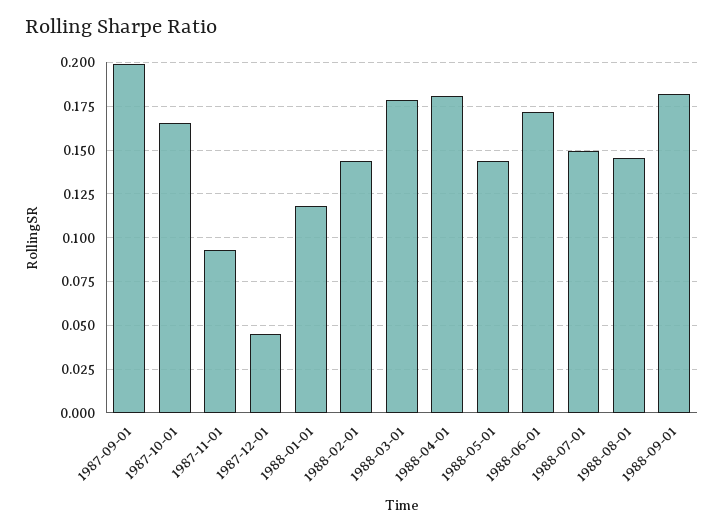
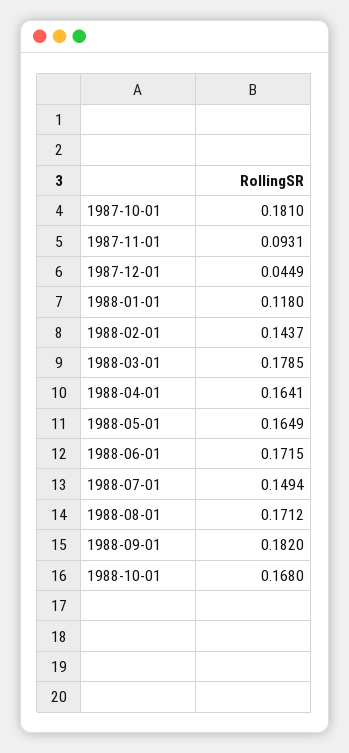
1987-09-01: 0.2 -> none
1987-10-01: 0.165 -> 0.181
1988-04-01: 0.18 -> 0.1641
1988-05-01: 0.145 -> 0.1649
1988-08-01: 0.145 -> 0.1712
1988-10-01: none -> 0.168

